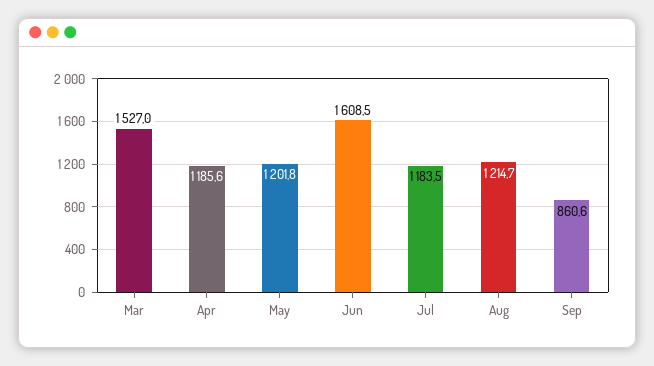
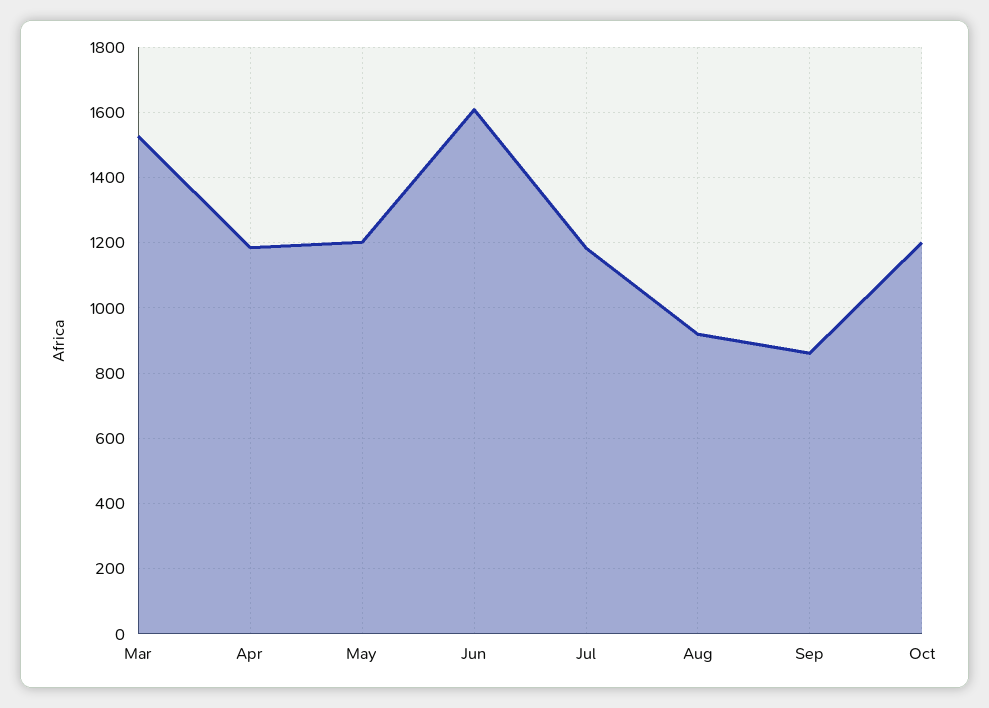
Aug: 1214.7 -> 920
Oct: none -> 1200

